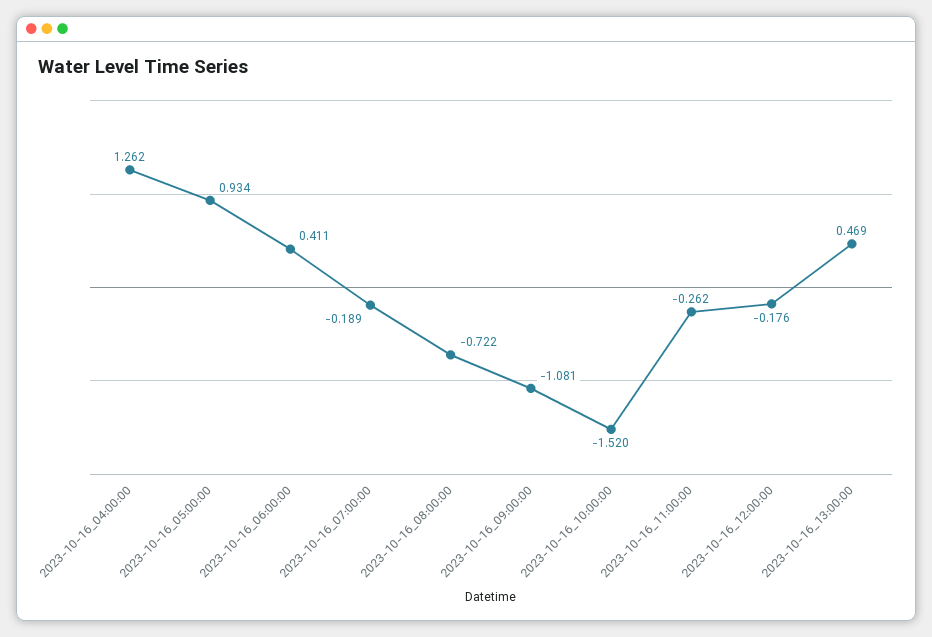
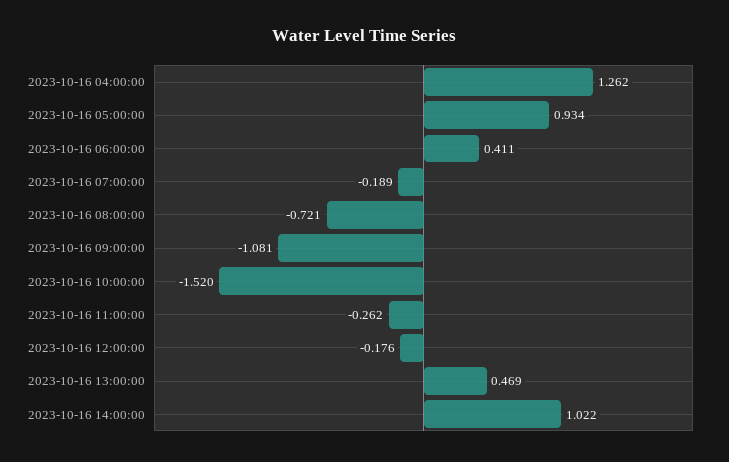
2023-10-16_08:00:00: -0.722 -> -0.721
2023-10-16 14:00:00: none -> 1.022

